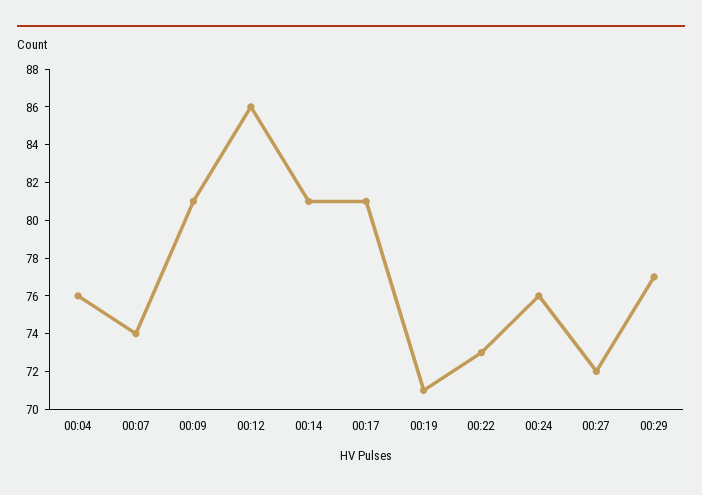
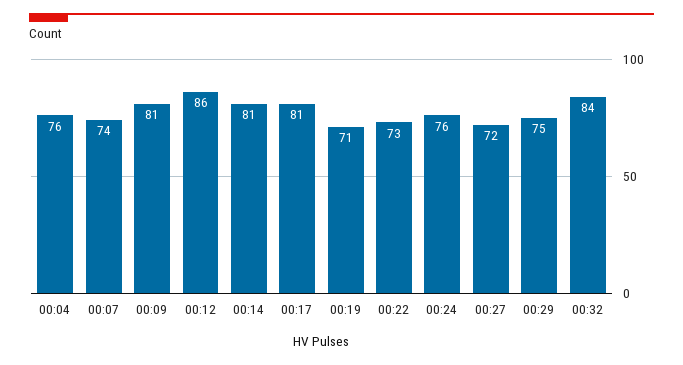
00:29: 77 -> 75
00:32: none -> 84

